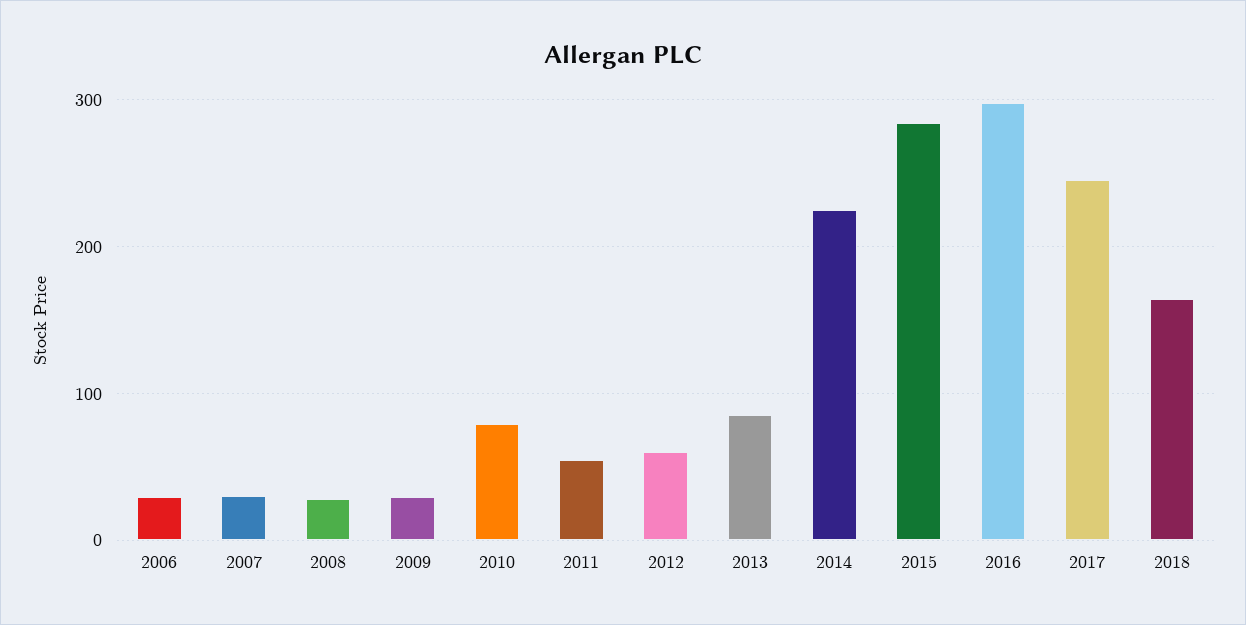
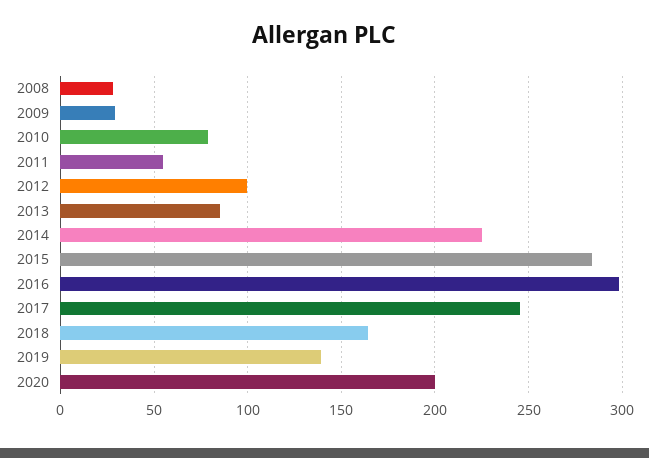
2006: 30 -> none
2007: 30 -> none
2012: 60 -> 100
2019: none -> 140
2020: none -> 200

